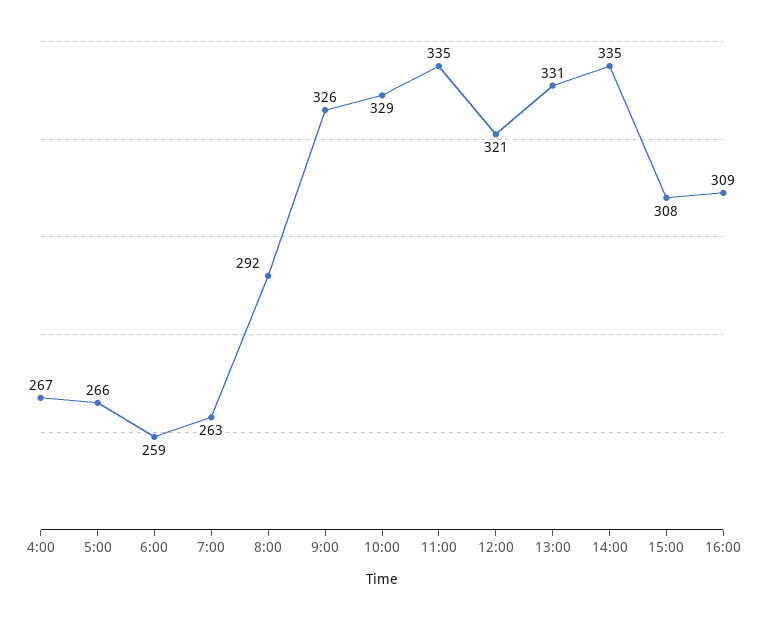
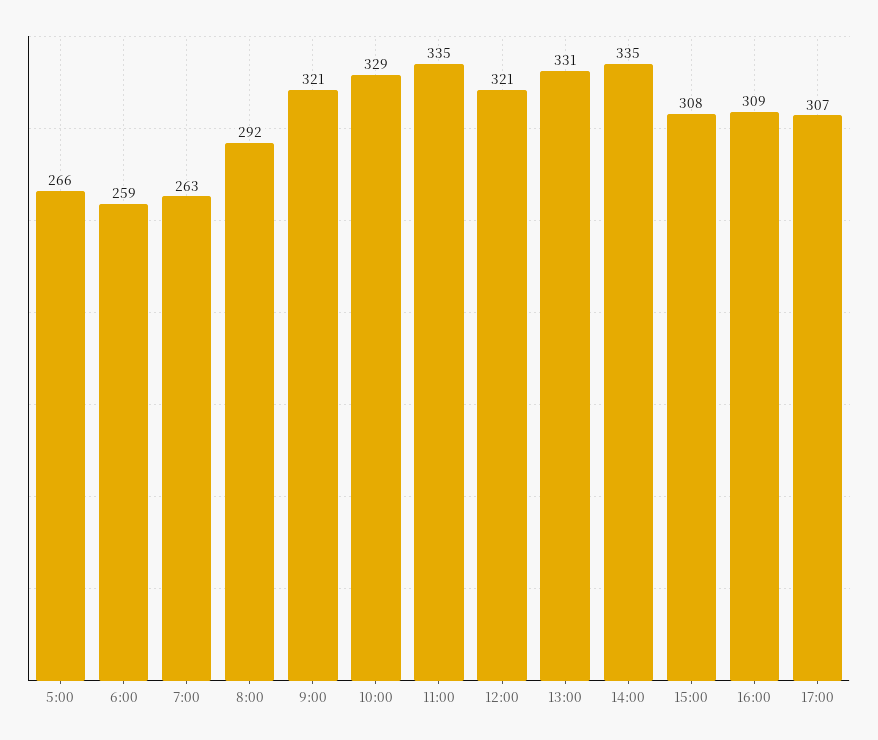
4:00: 267 -> none
9:00: 326 -> 321
17:00: none -> 307

